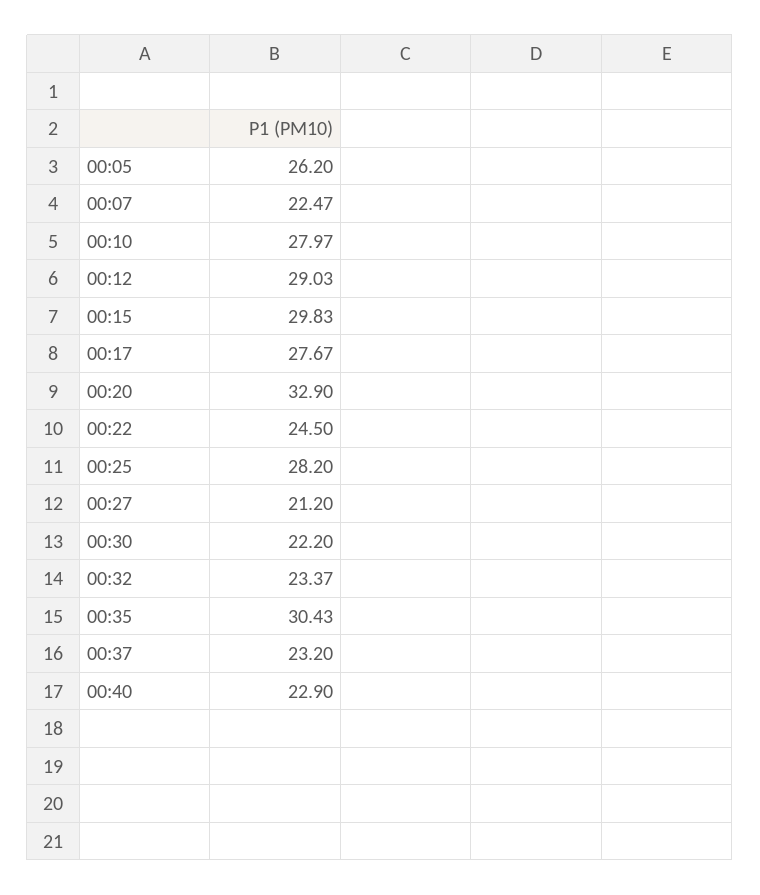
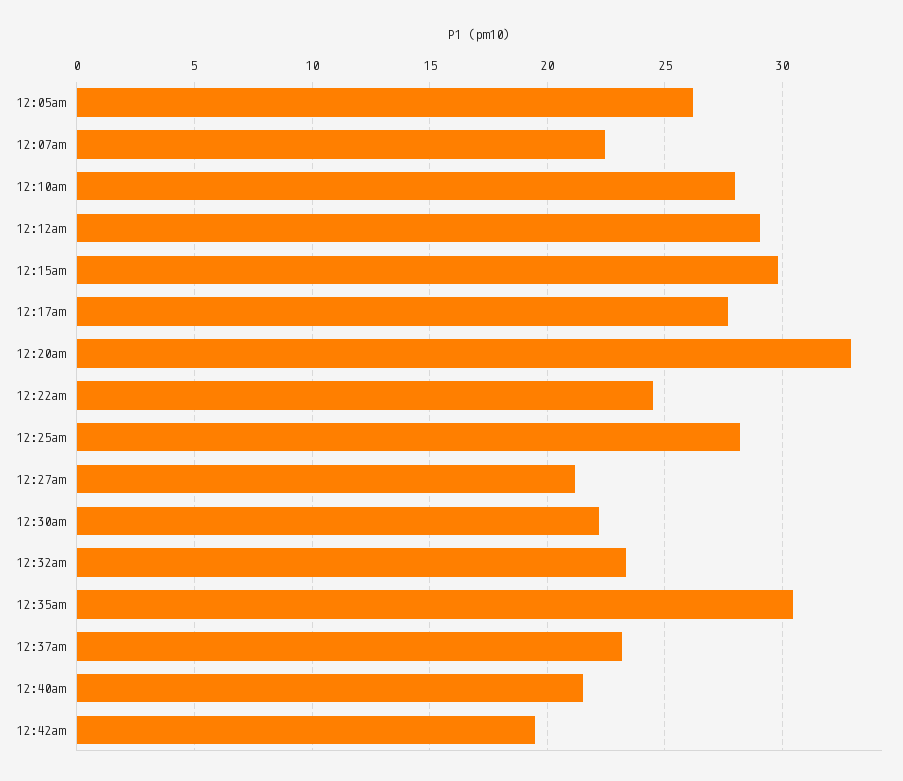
00:40: 22.9 -> 21.5
12:42am: none -> 19.5

